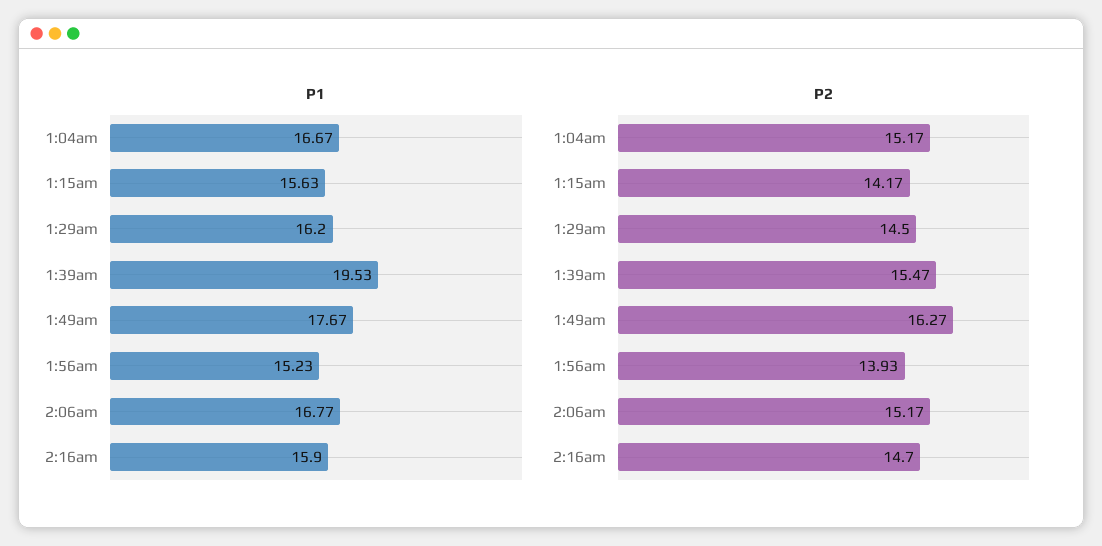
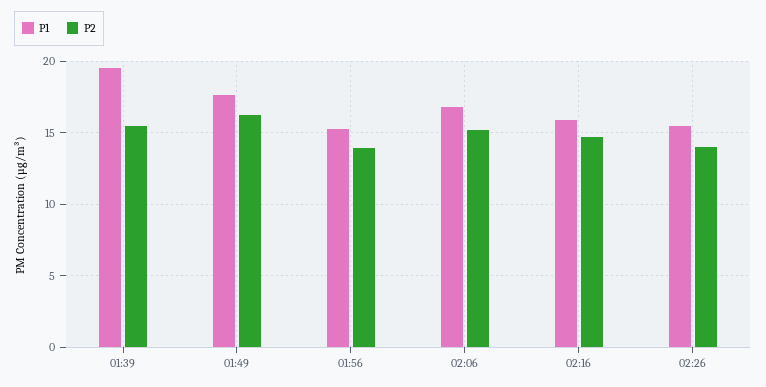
P1, 1:04am: 16.67 -> none
P1, 1:15am: 15.63 -> none
P1, 1:29am: 16.2 -> none
P2, 1:04am: 15.17 -> none
P2, 1:15am: 14.17 -> none
P2, 1:29am: 14.5 -> none
P1, 02:26: none -> 15.5
P2, 02:26: none -> 14

